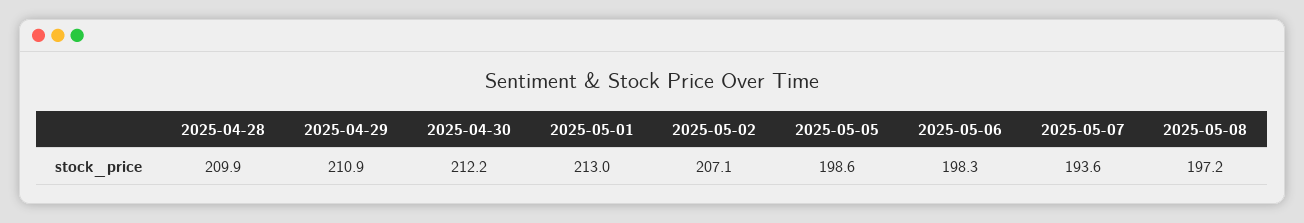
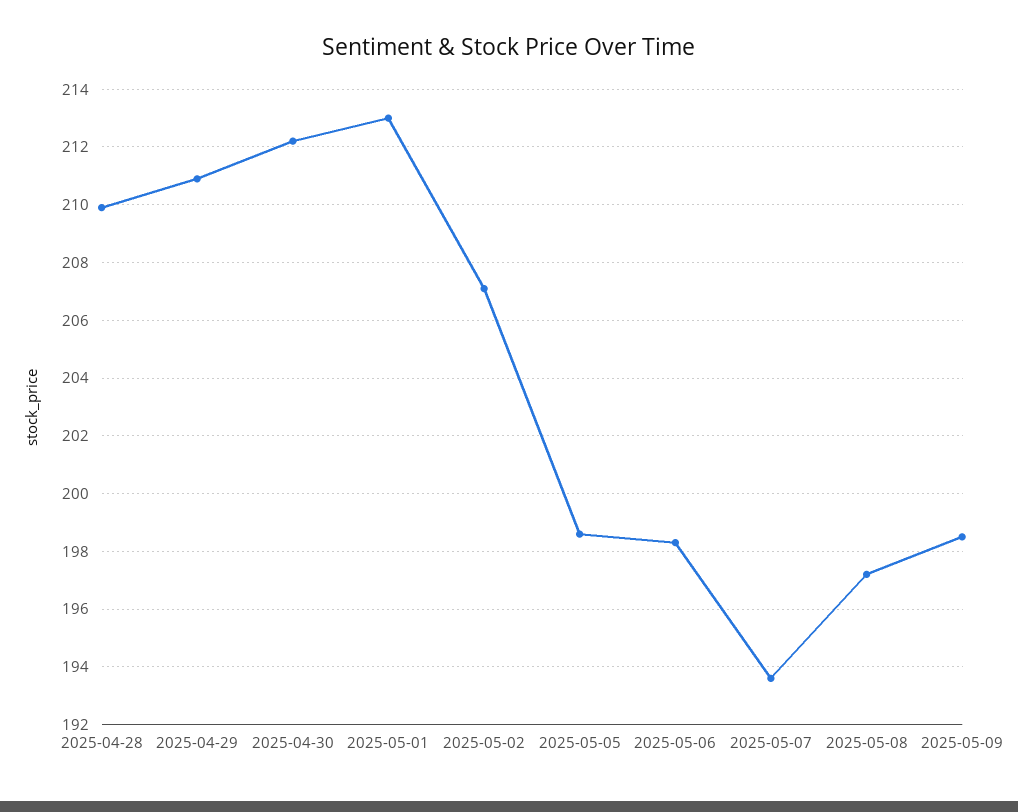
2025-05-09: none -> 198.5

